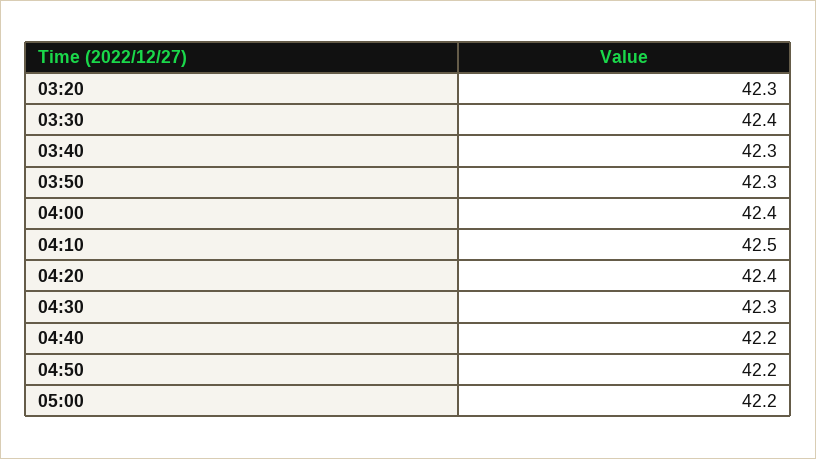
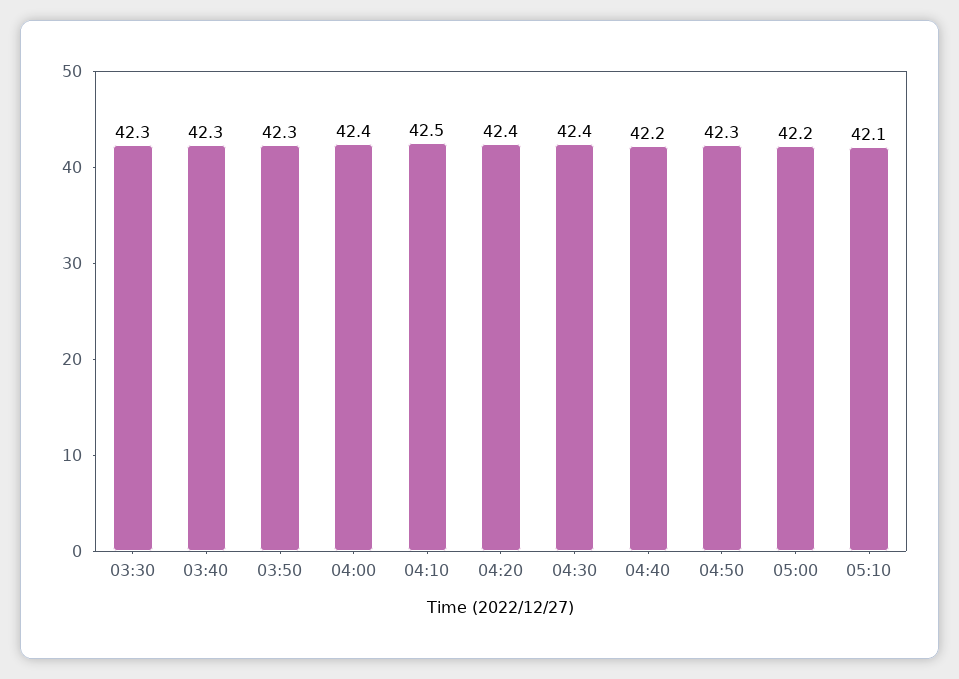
03:20: 42.3 -> none
03:30: 42.4 -> 42.3
04:30: 42.3 -> 42.4
04:50: 42.2 -> 42.3
05:10: none -> 42.1

